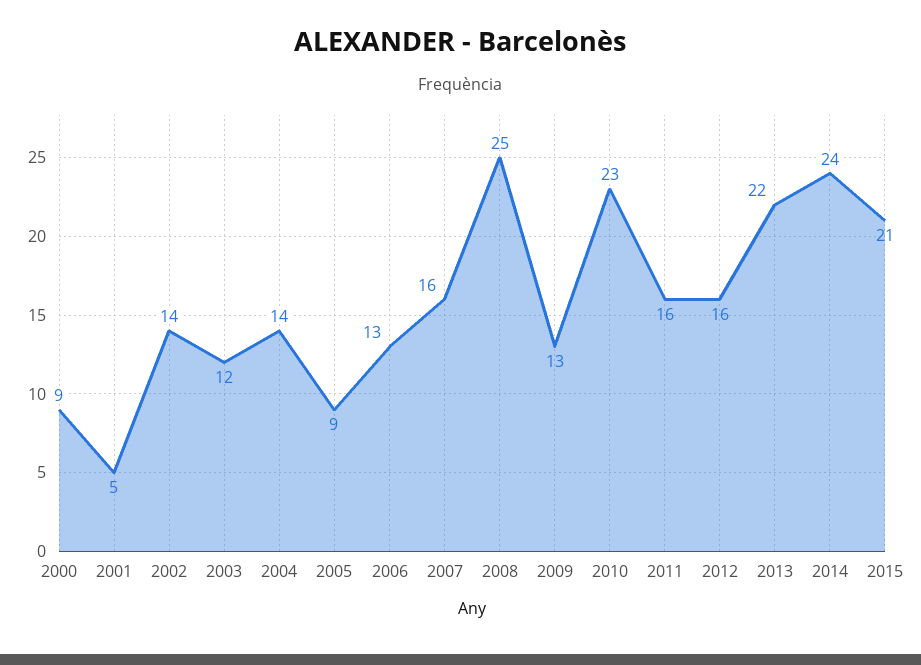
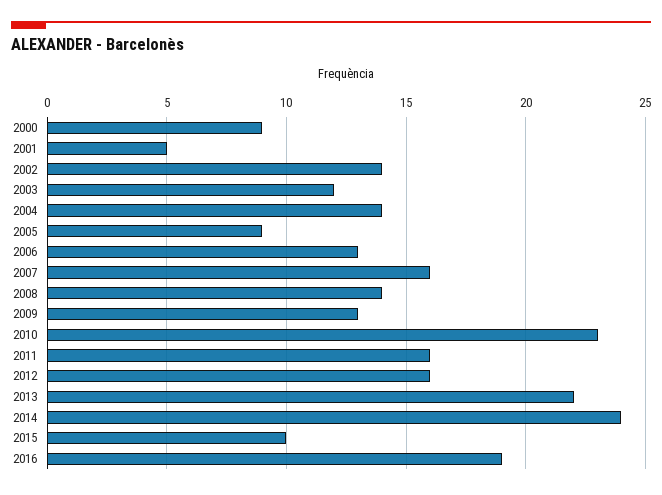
2008: 25 -> 14
2015: 21 -> 10
2016: none -> 19

